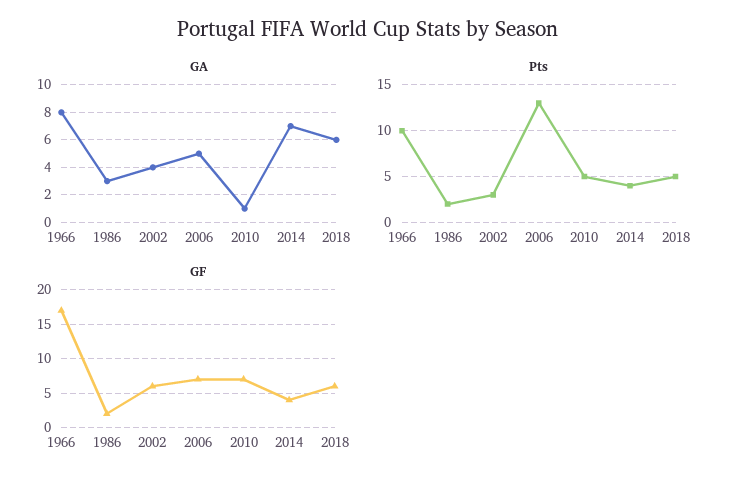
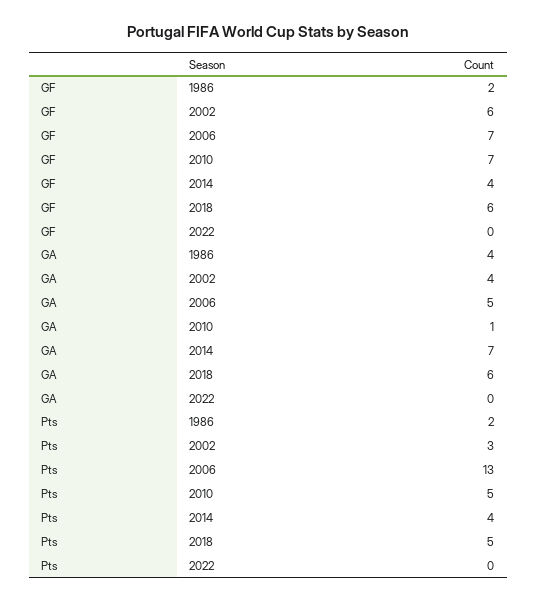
GA, 1966: 8 -> none
GA, 1986: 3 -> 4
Pts, 1966: 10 -> none
GF, 1966: 17 -> none
GF, 2022: none -> 0
GA, 2022: none -> 0
Pts, 2022: none -> 0

